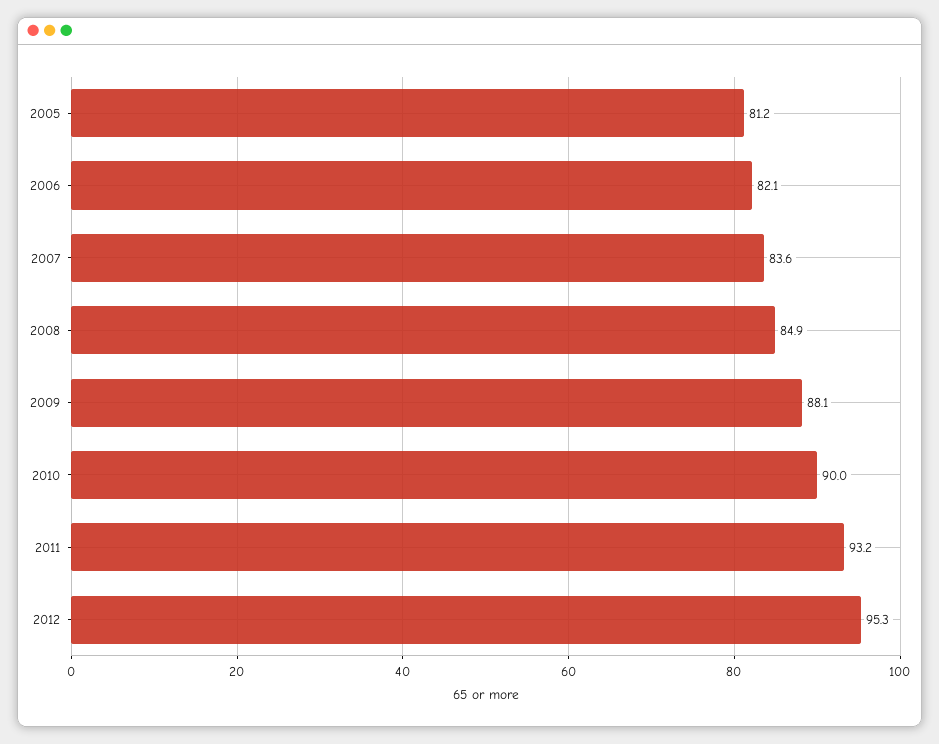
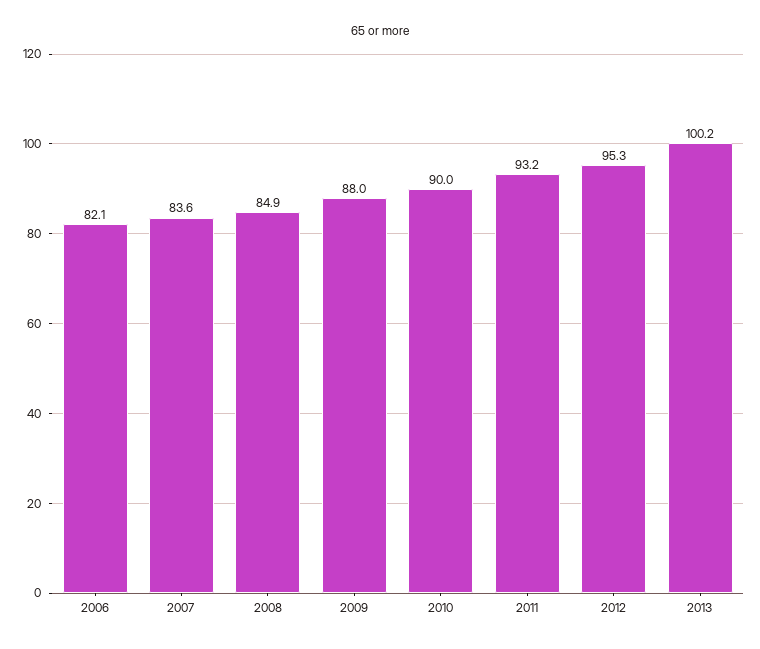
2005: 81.2 -> none
2009: 88.1 -> 88
2013: none -> 100.2

